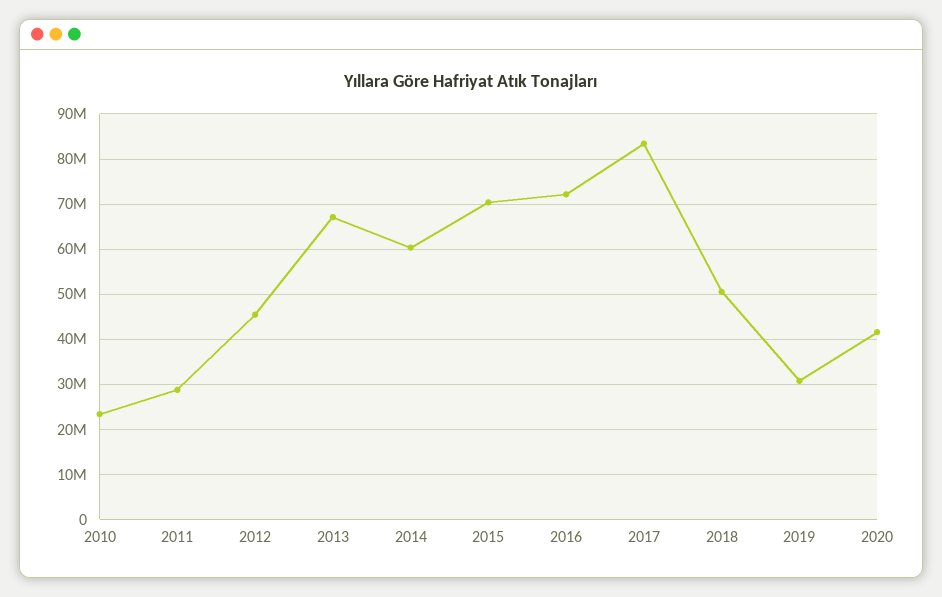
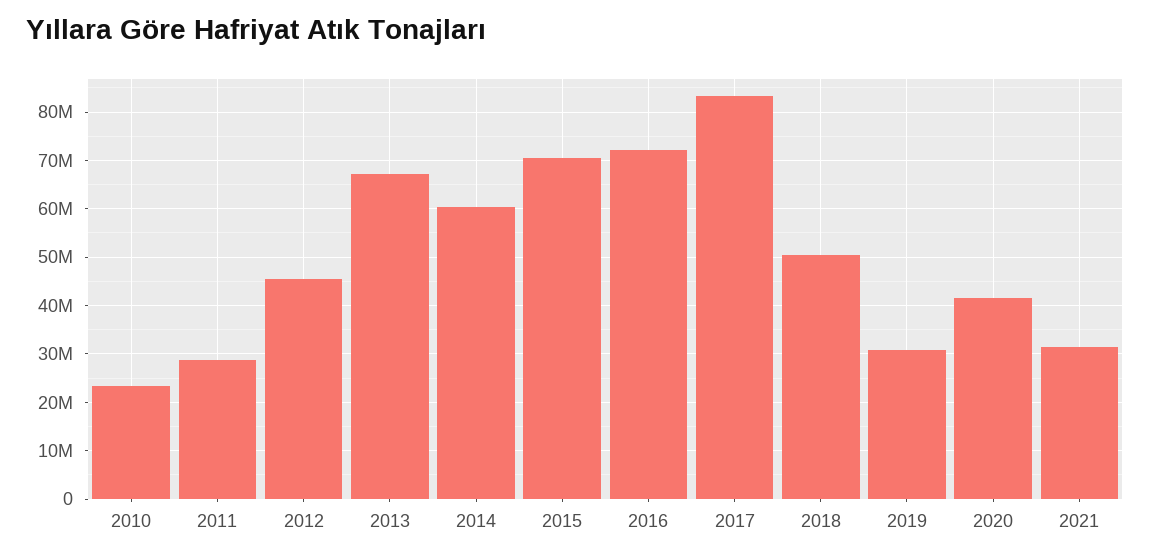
2021: none -> 32000000

